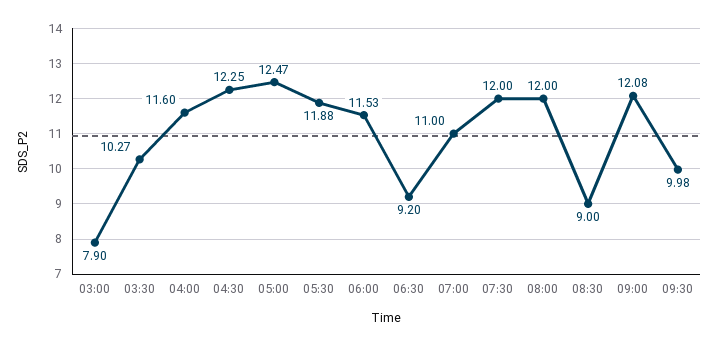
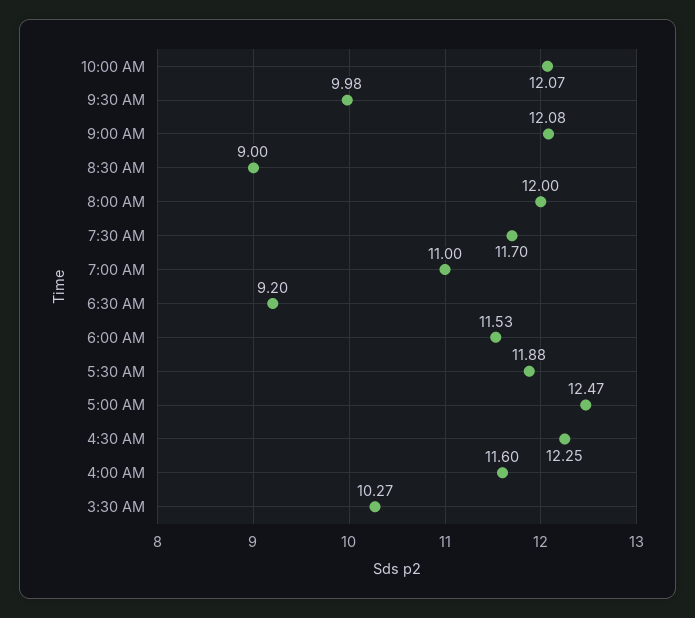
03:00: 7.9 -> none
07:30: 12 -> 11.7
10:00 AM: none -> 12.07

